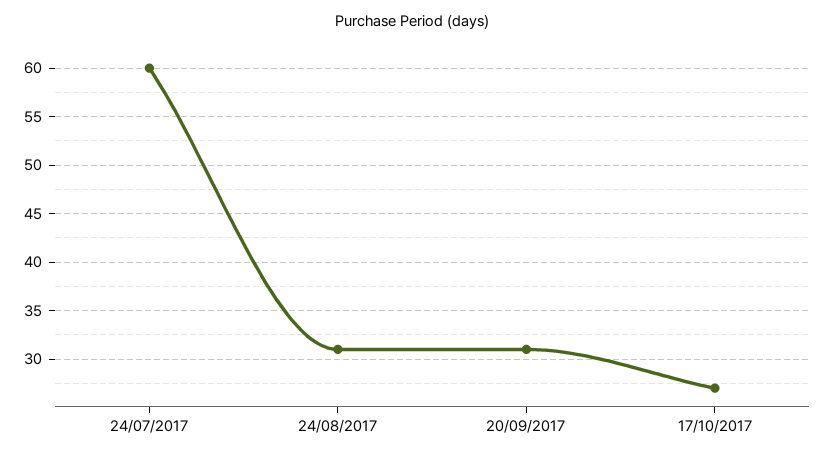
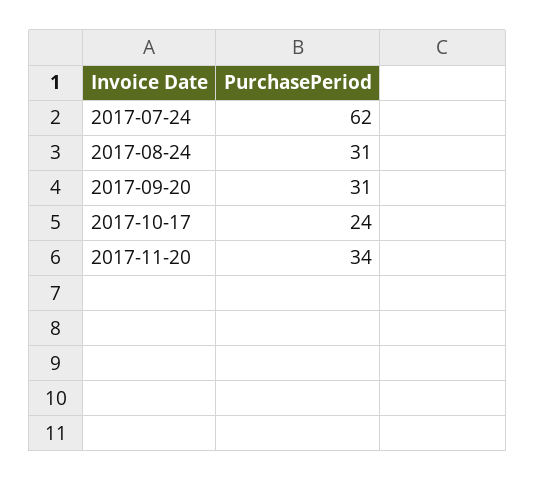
24/07/2017: 60 -> 62
17/10/2017: 27 -> 24
2017-11-20: none -> 34

